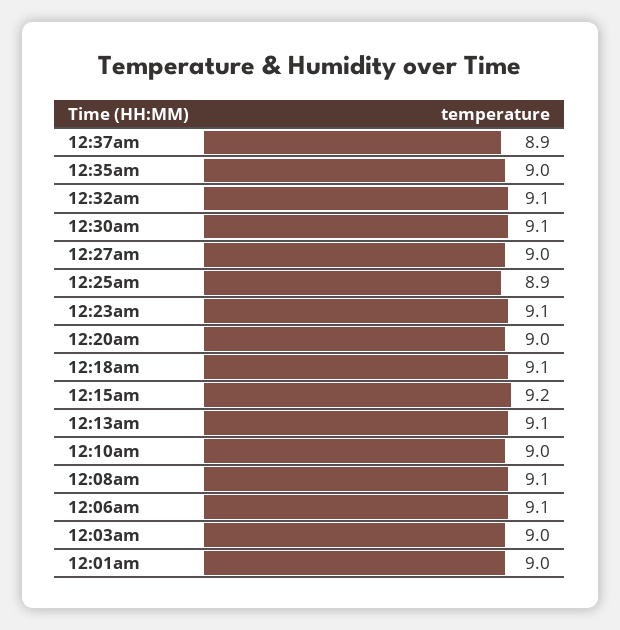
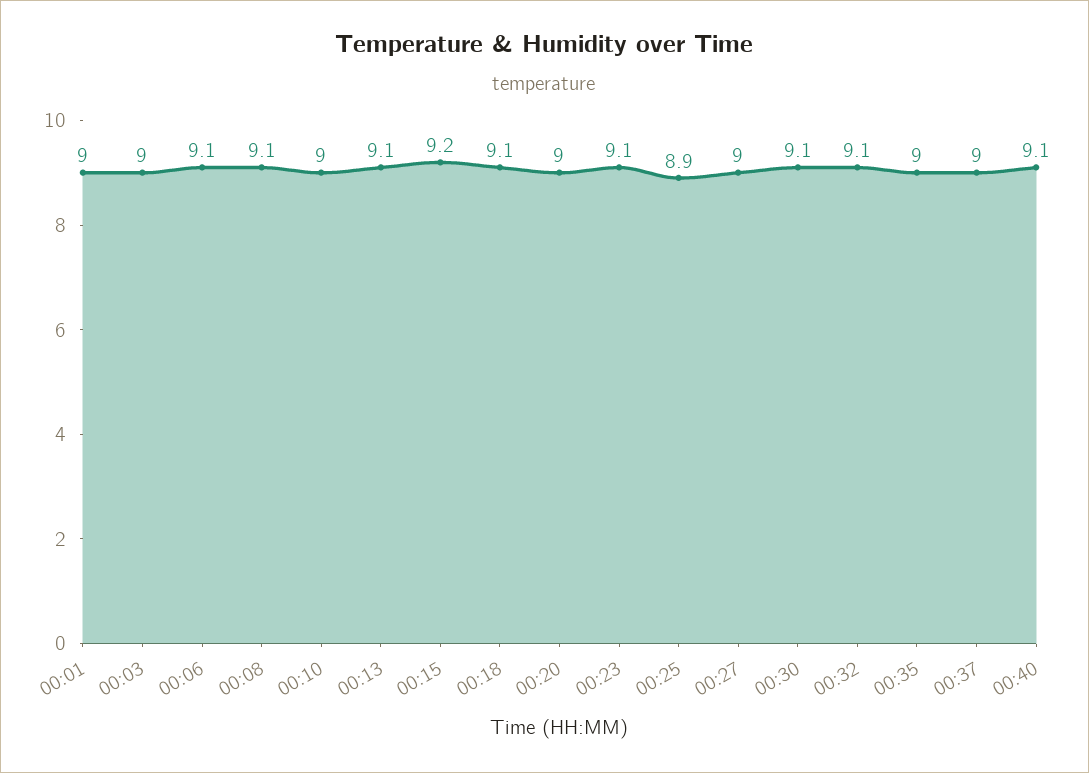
12:37am: 8.9 -> 9
00:40: none -> 9.1

